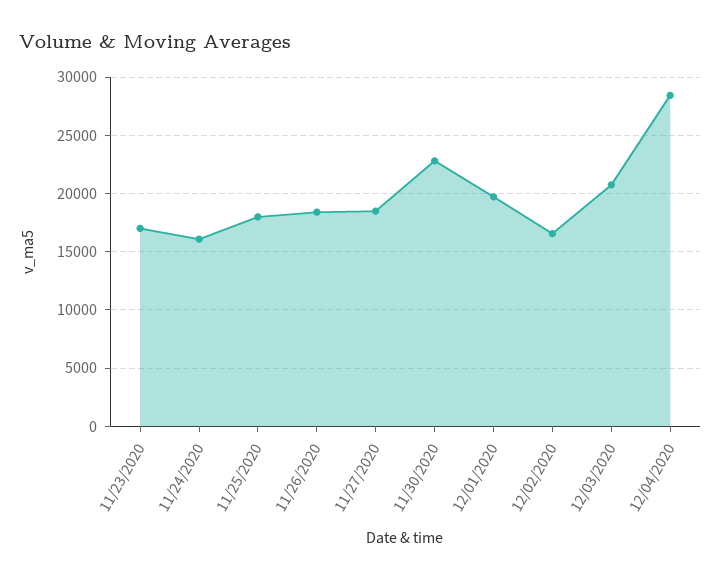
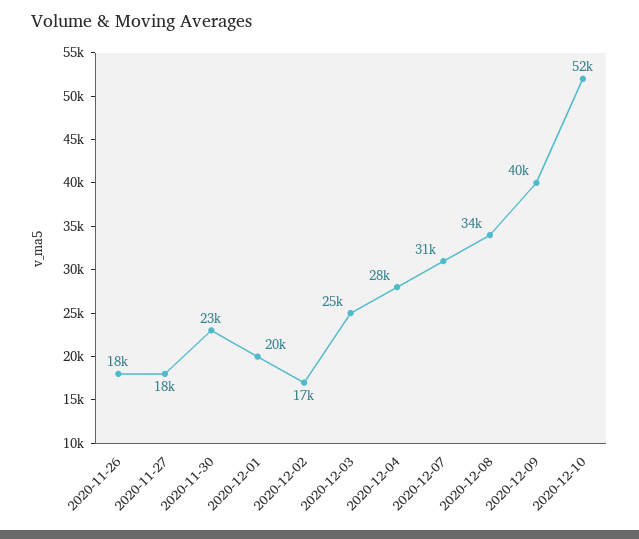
11/23/2020: 17000 -> none
11/24/2020: 16000 -> none
11/25/2020: 18000 -> none
12/03/2020: 21000 -> 25000
2020-12-07: none -> 31000
2020-12-08: none -> 34000
2020-12-09: none -> 40000
2020-12-10: none -> 52000

